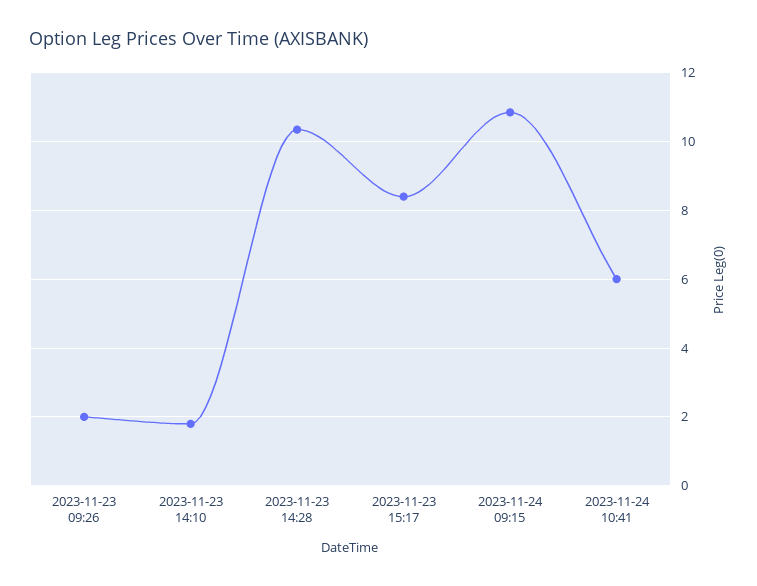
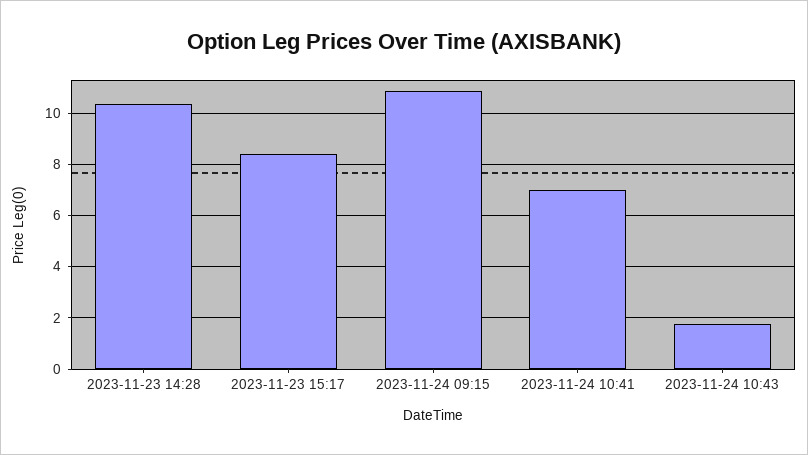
2023-11-23 09:26: 2 -> none
2023-11-23 14:10: 1.8 -> none
2023-11-24 10:41: 6 -> 7
2023-11-24 10:43: none -> 1.75

